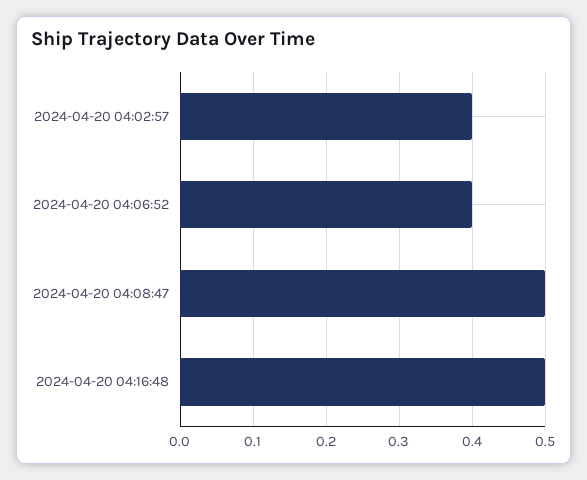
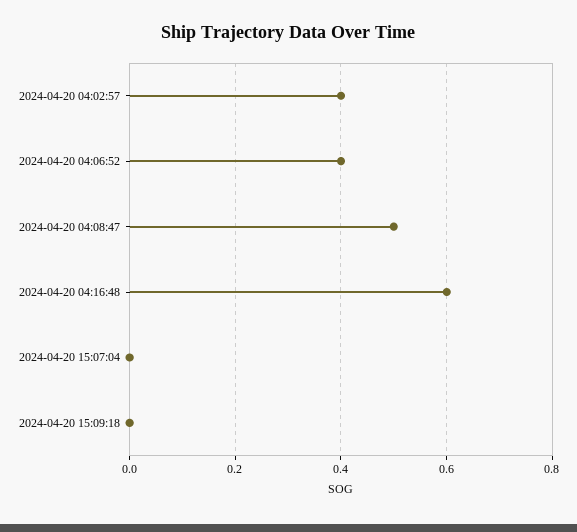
2024-04-20 04:16:48: 0.5 -> 0.6
2024-04-20 15:07:04: none -> 0
2024-04-20 15:09:18: none -> 0

